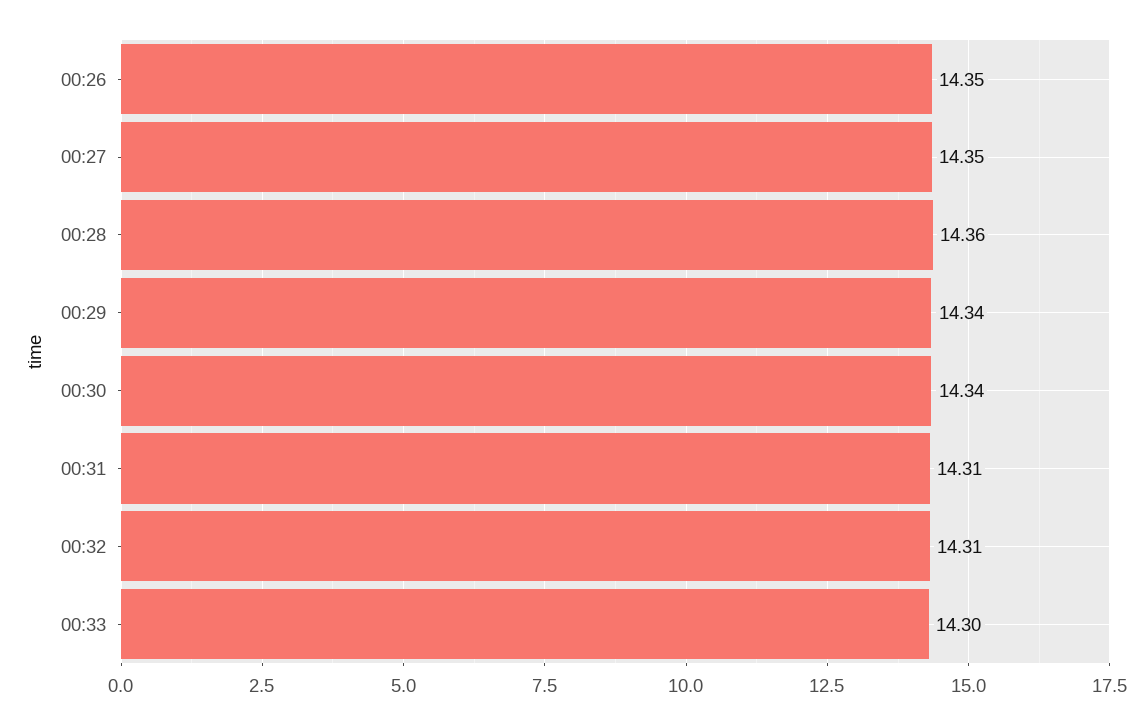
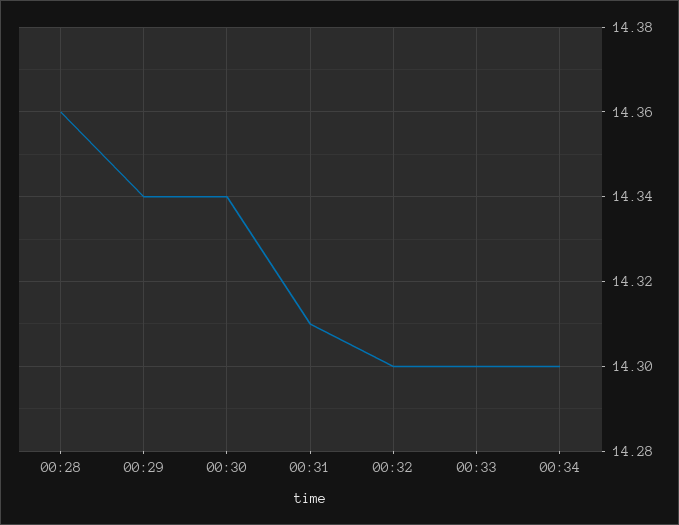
00:26: 14.35 -> none
00:27: 14.35 -> none
00:32: 14.31 -> 14.3
00:34: none -> 14.3

